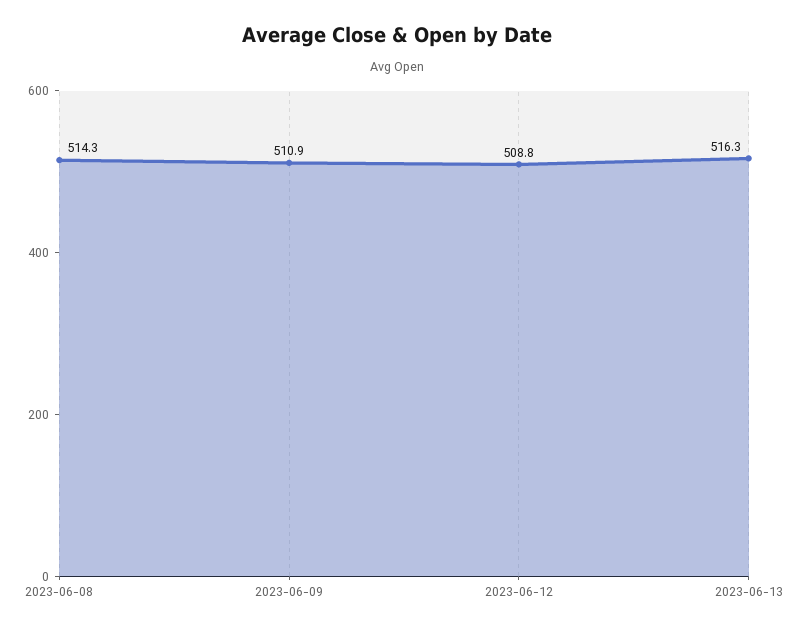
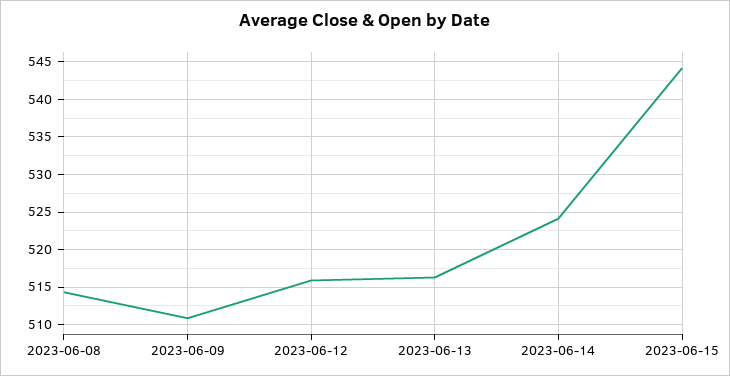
2023-06-12: 508.8 -> 516
2023-06-14: none -> 524
2023-06-15: none -> 544

